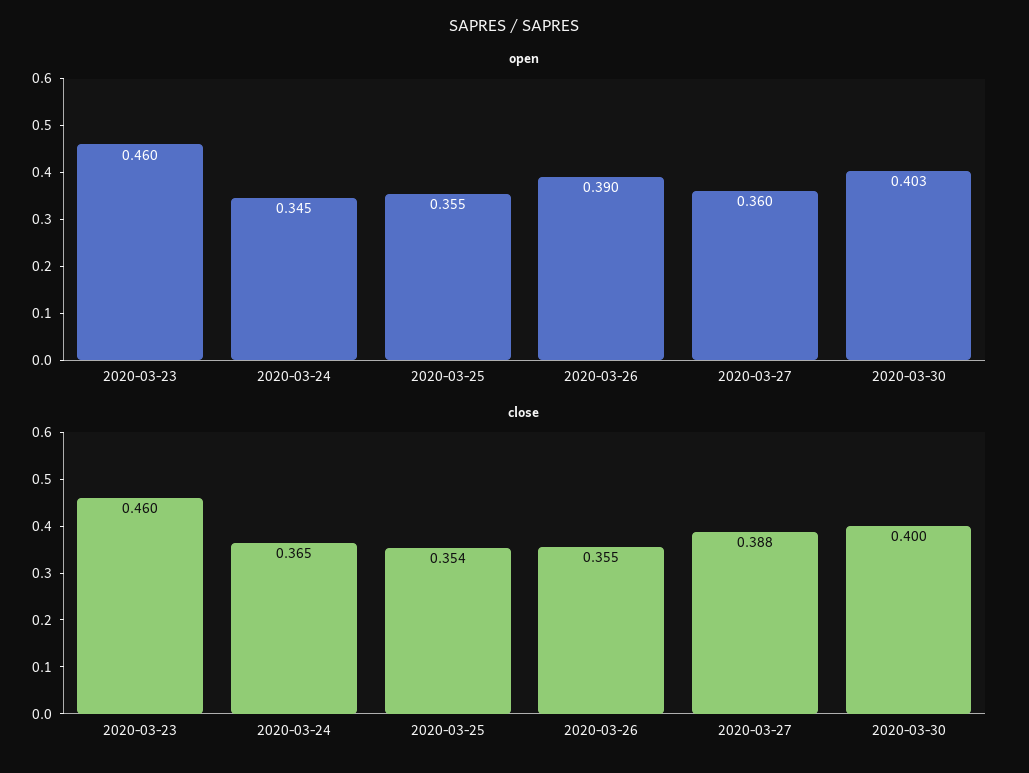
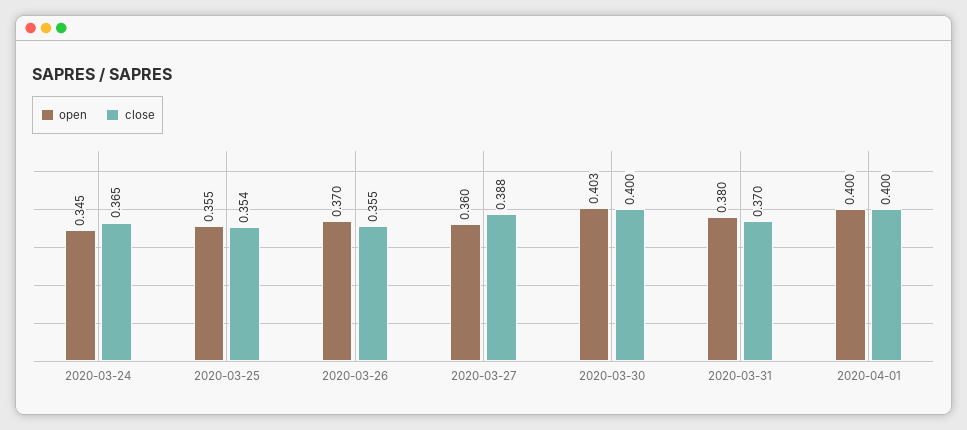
open, 2020-03-23: 0.46 -> none
open, 2020-03-26: 0.39 -> 0.37
close, 2020-03-23: 0.46 -> none
open, 2020-03-31: none -> 0.38
close, 2020-03-31: none -> 0.37
open, 2020-04-01: none -> 0.4
close, 2020-04-01: none -> 0.4

